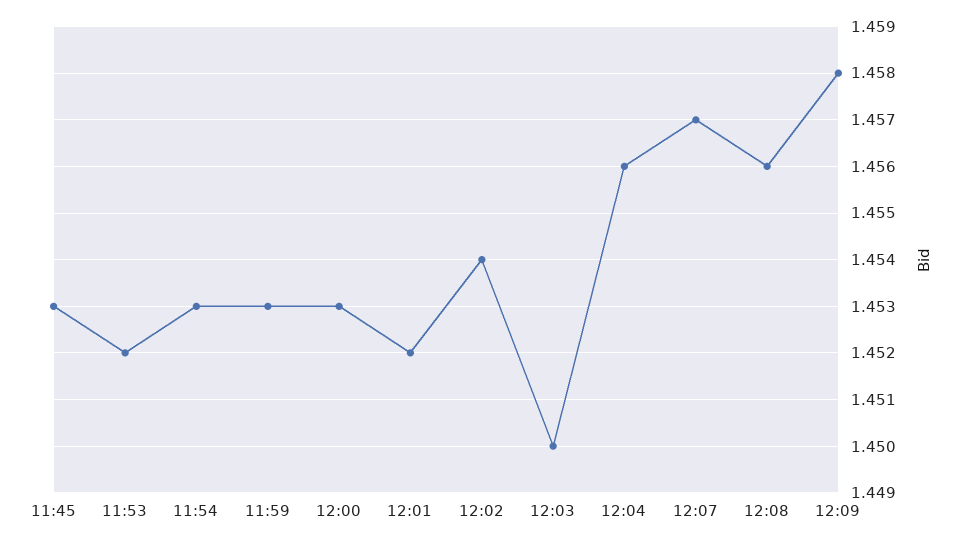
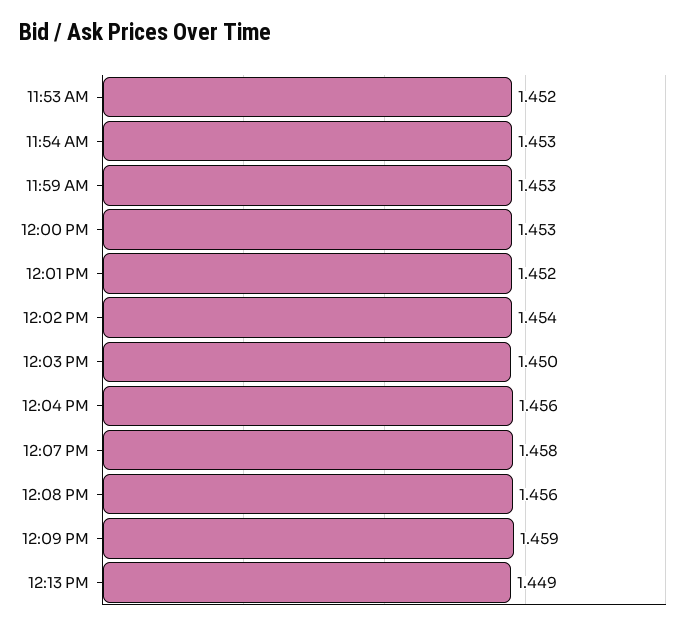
11:45: 1.453 -> none
12:07: 1.457 -> 1.458
12:09: 1.458 -> 1.459
12:13 PM: none -> 1.449

